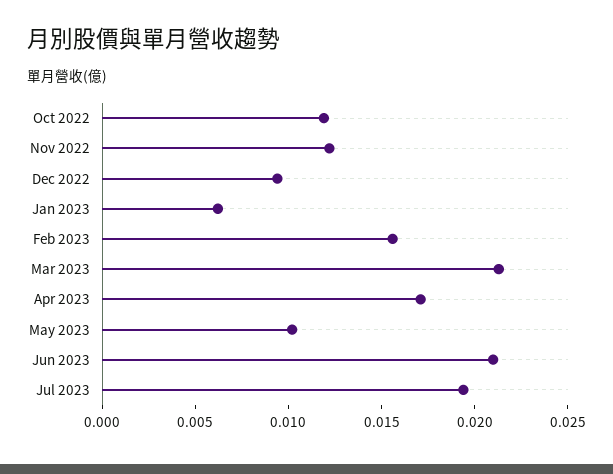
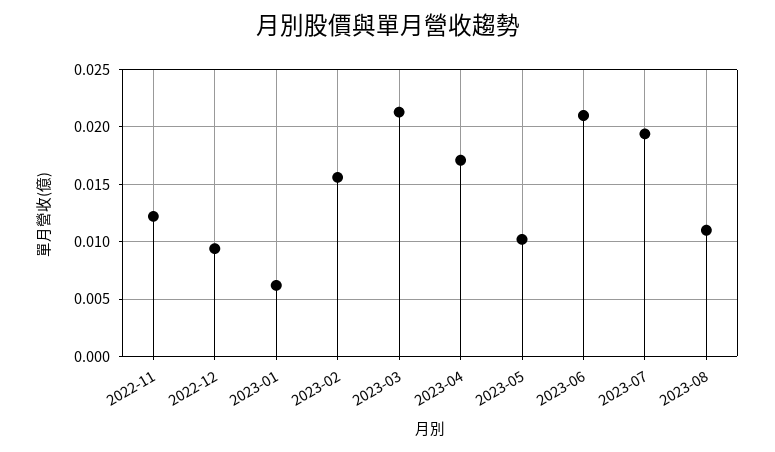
Oct 2022: 0.012 -> none
2023-08: none -> 0.011

